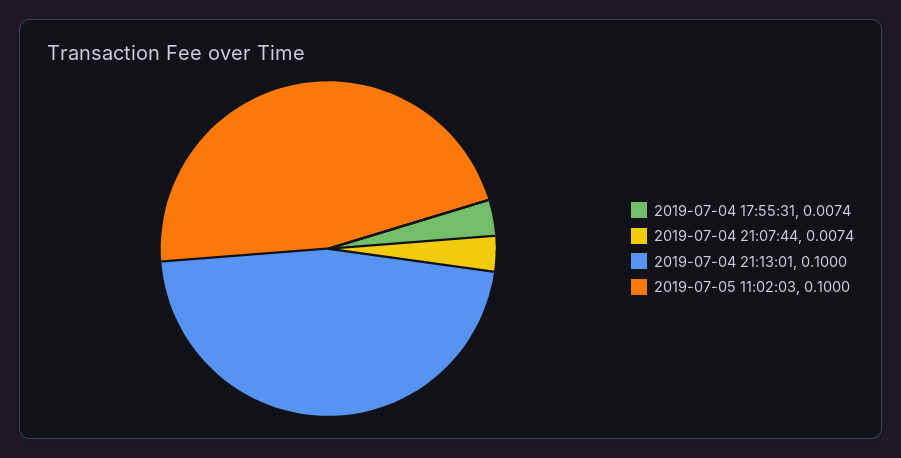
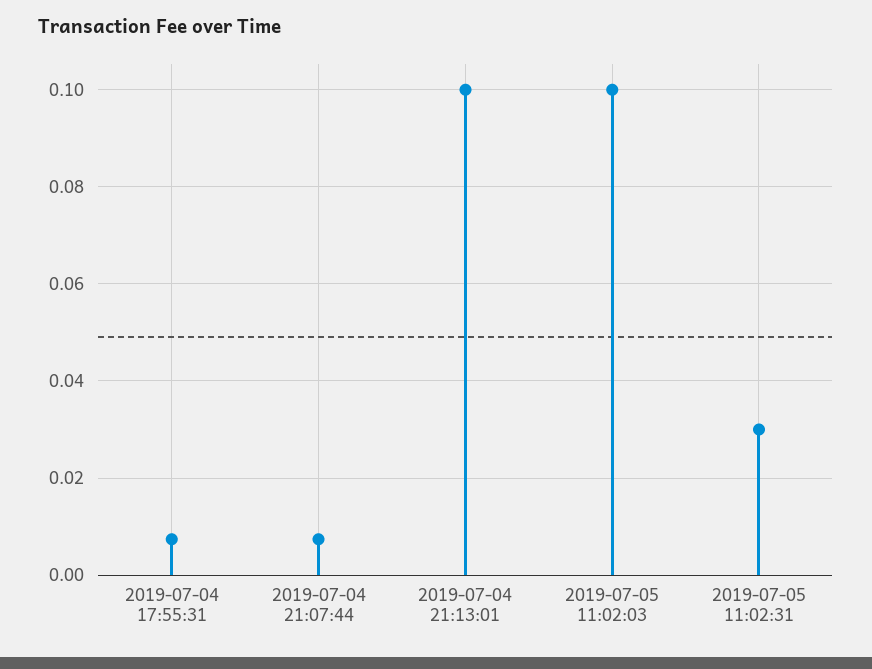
2019-07-05 11:02:31: none -> 0.03

